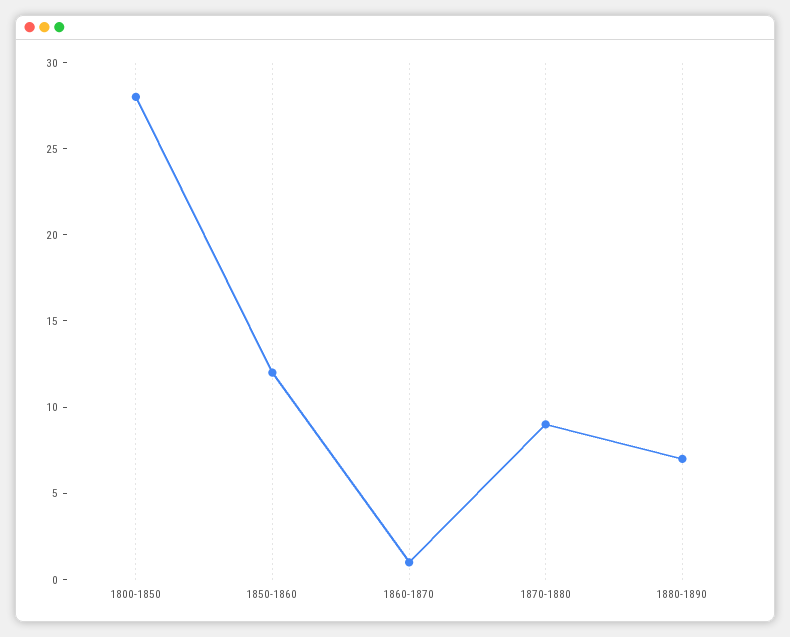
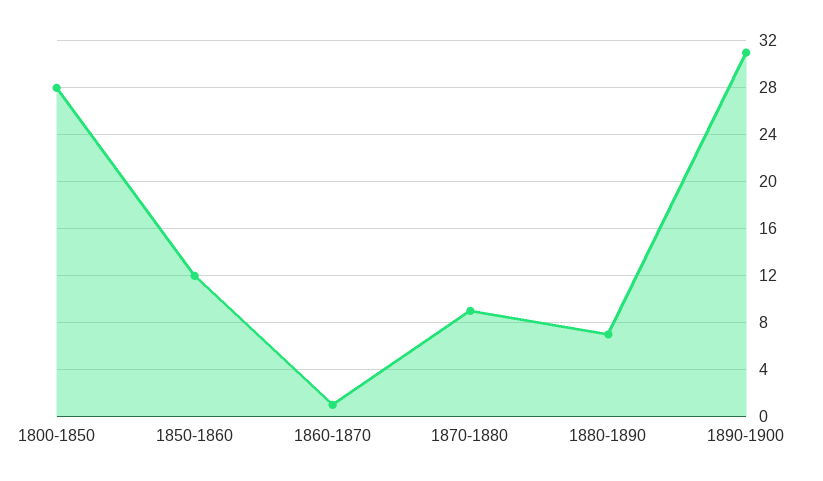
1890-1900: none -> 31

